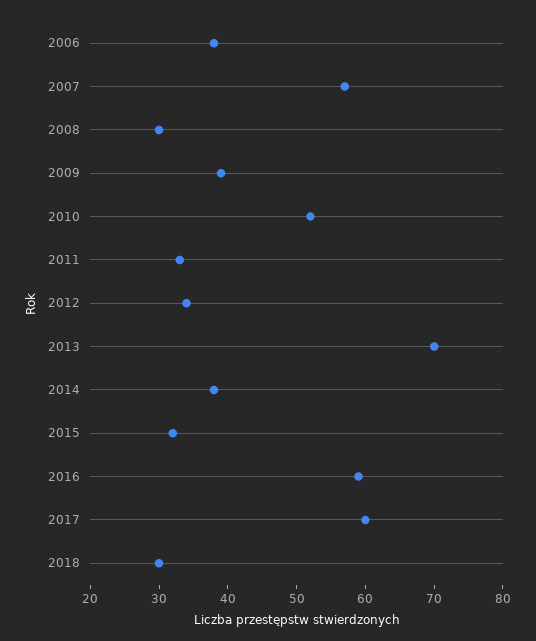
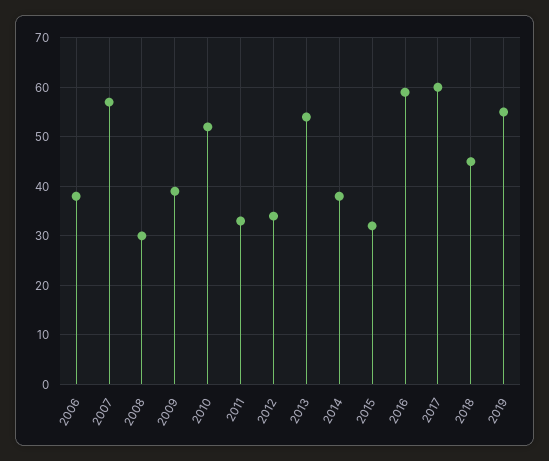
2013: 70 -> 55
2018: 30 -> 45
2019: none -> 55

